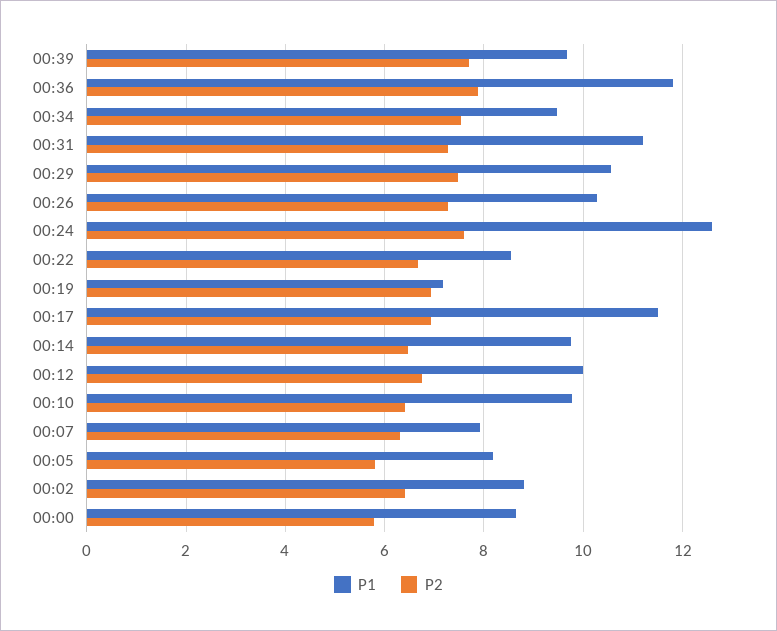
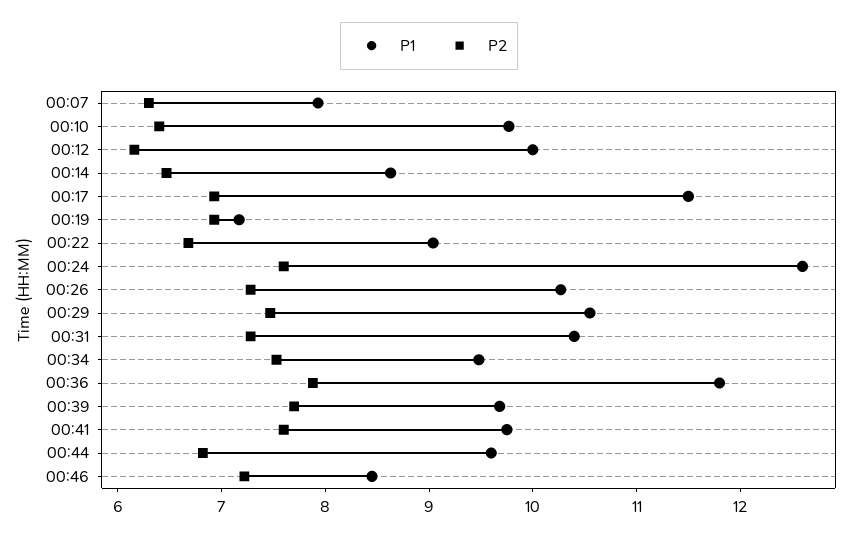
P1, 00:31: 11.2 -> 10.4
P1, 00:22: 8.6 -> 9
P1, 00:14: 9.8 -> 8.6
P2, 00:12: 6.8 -> 6.2
P1, 00:05: 8.2 -> none
P2, 00:05: 5.8 -> none
P1, 00:02: 8.8 -> none
P2, 00:02: 6.4 -> none
P1, 00:00: 8.6 -> none
P2, 00:00: 5.8 -> none
P1, 00:41: none -> 9.8
P2, 00:41: none -> 7.6
P1, 00:44: none -> 9.6
P2, 00:44: none -> 6.8
P1, 00:46: none -> 8.4
P2, 00:46: none -> 7.2

